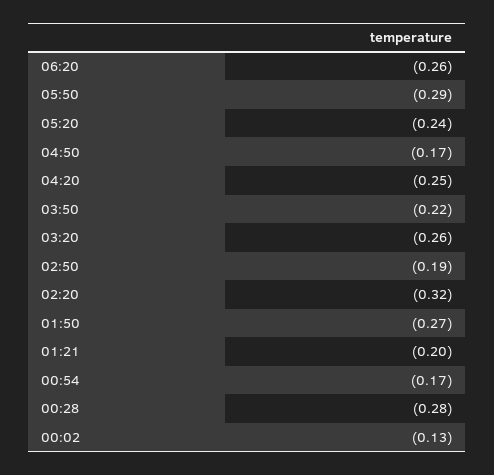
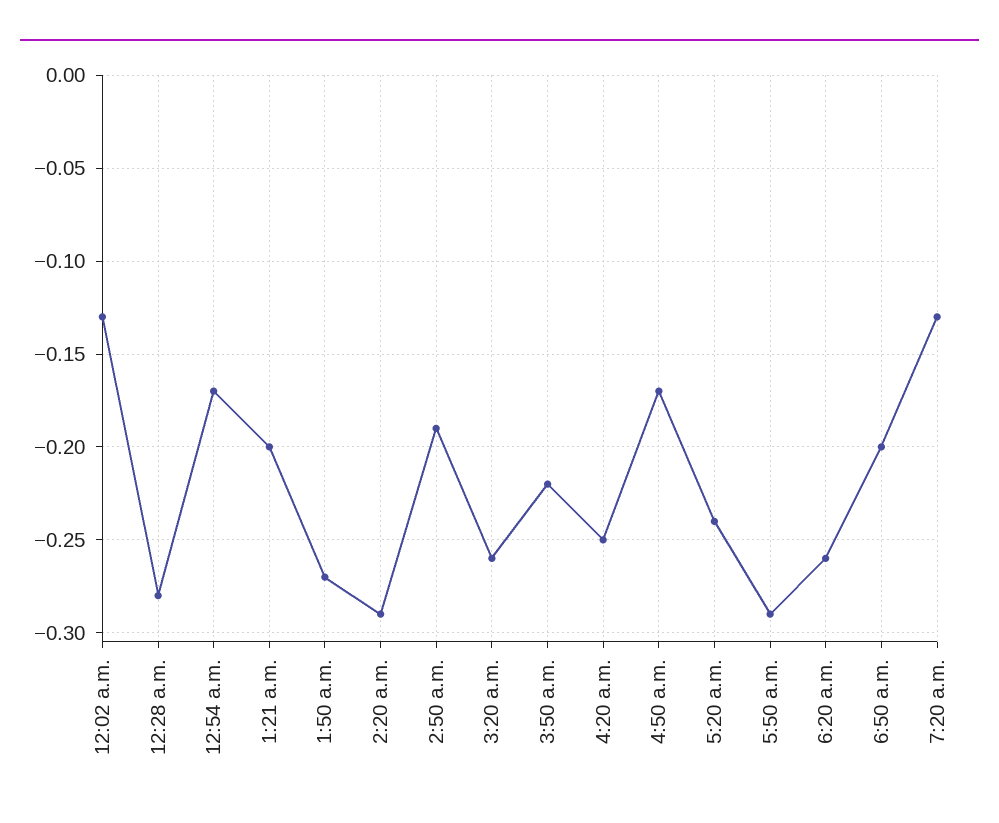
02:20: -0.32 -> -0.29
6:50 a.m.: none -> -0.2
7:20 a.m.: none -> -0.13

